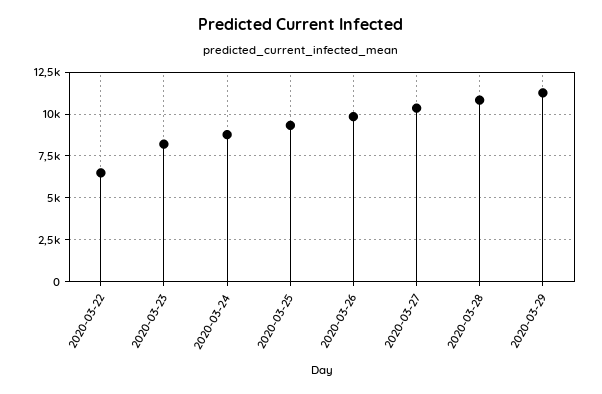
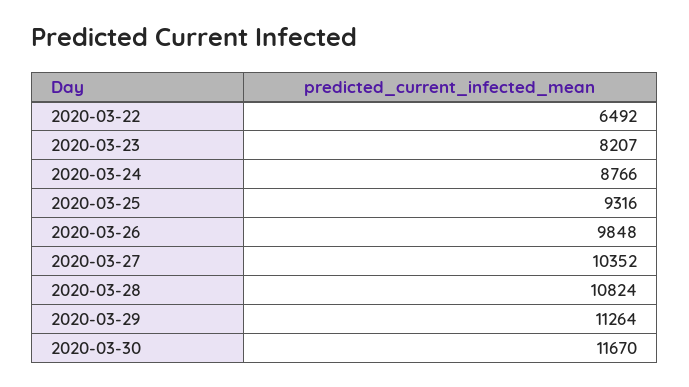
2020-03-30: none -> 11670

